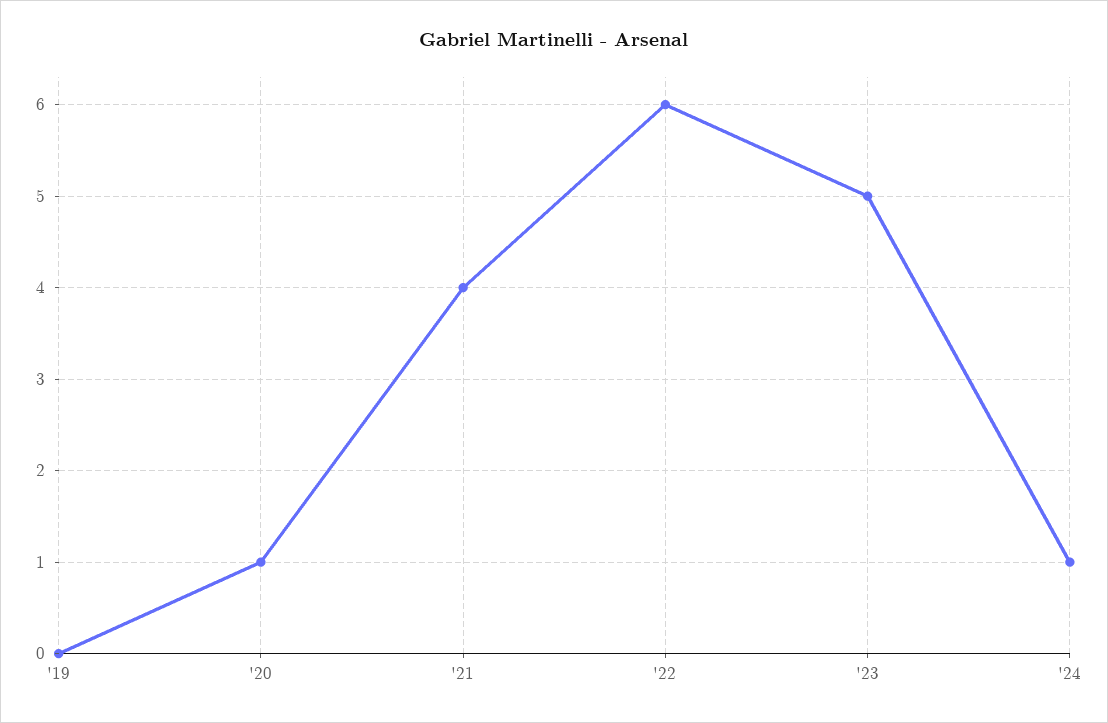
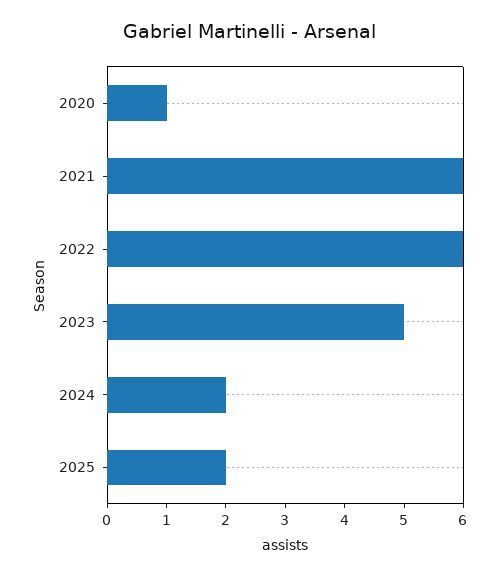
'19: 0 -> none
'21: 4 -> 6
'24: 1 -> 2
2025: none -> 2

